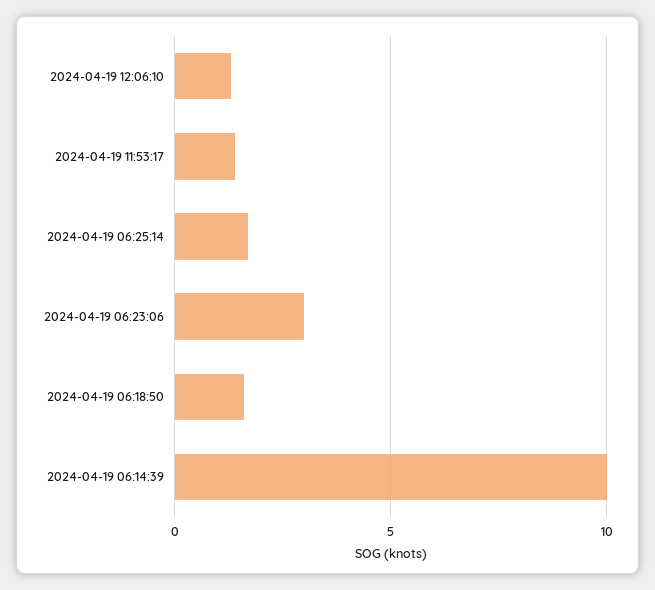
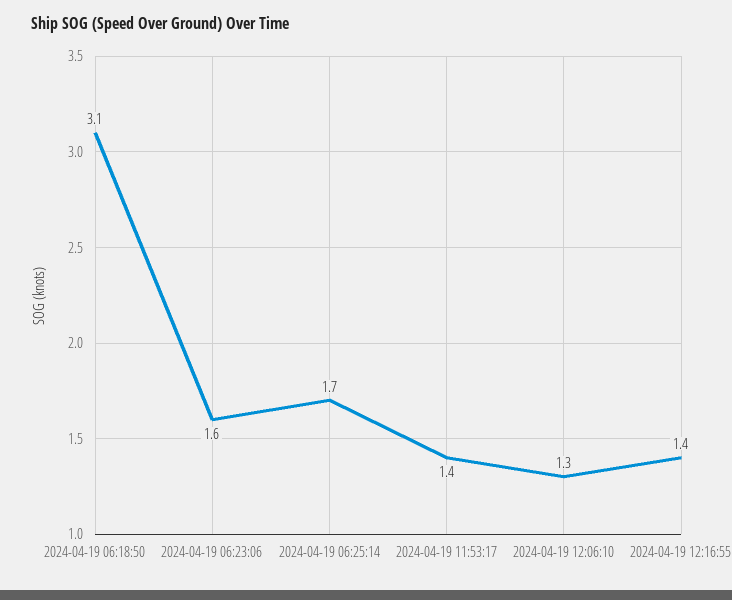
2024-04-19 06:23:06: 3 -> 1.6
2024-04-19 06:18:50: 1.5 -> 3.1
2024-04-19 06:14:39: 10 -> none
2024-04-19 12:16:55: none -> 1.4

